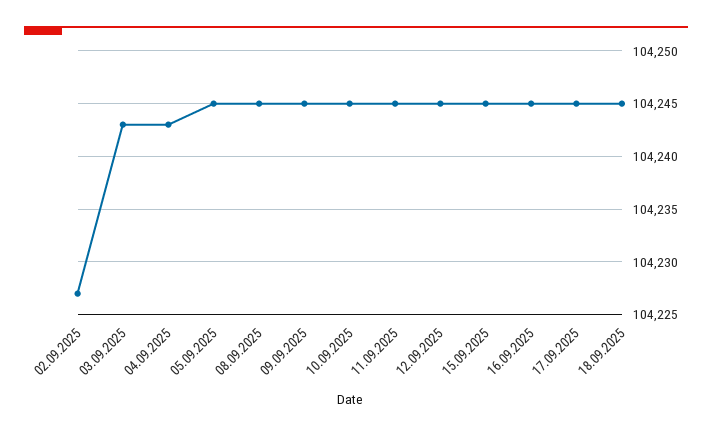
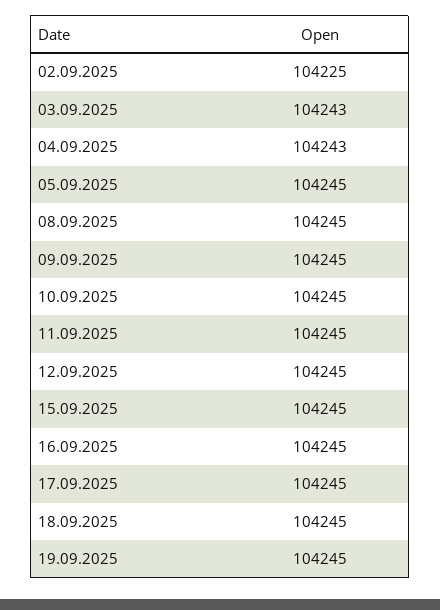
02.09.2025: 104227 -> 104225
19.09.2025: none -> 104245

